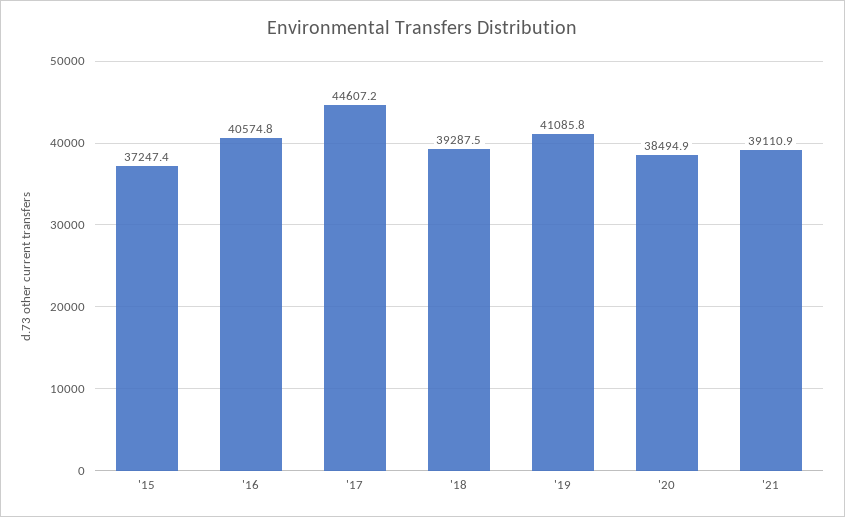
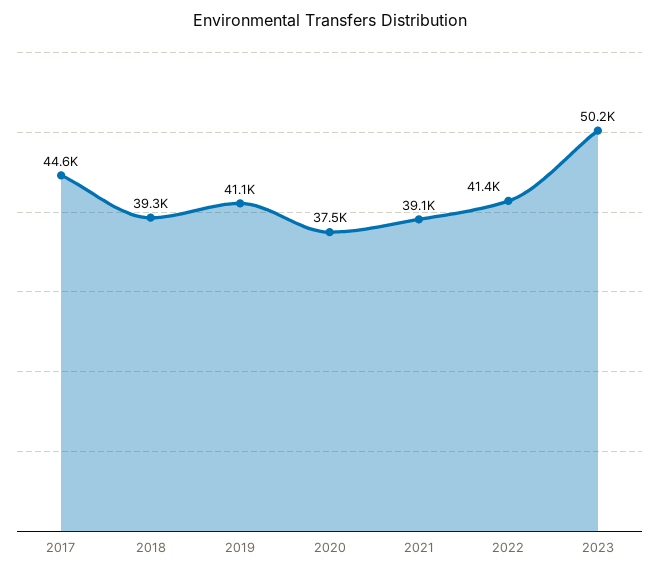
'15: 37247.4 -> none
'16: 40574.8 -> none
'20: 38494.9 -> 37500
2022: none -> 41400
2023: none -> 50200

